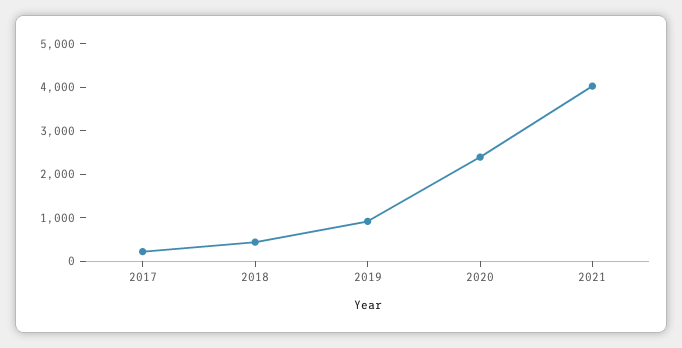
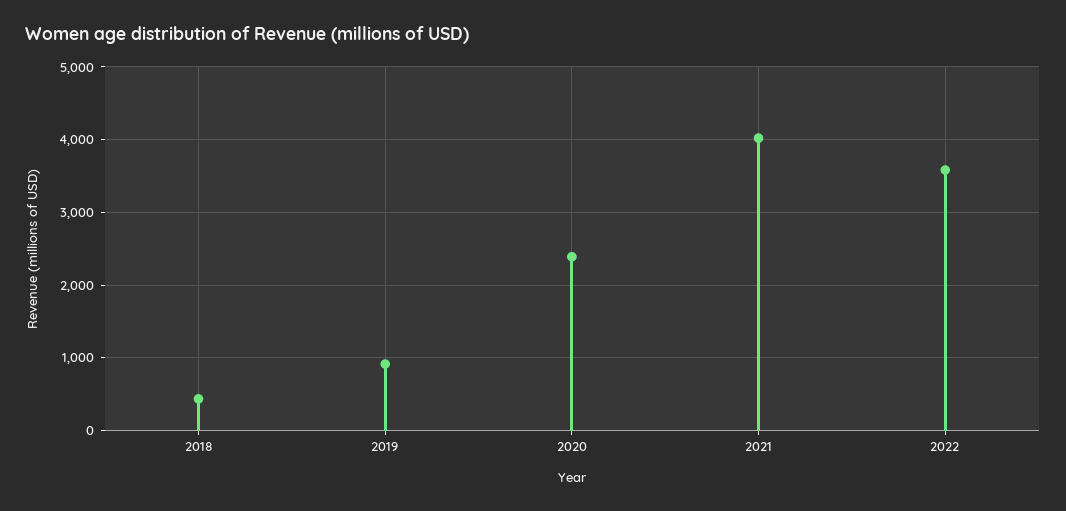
2017: 200 -> none
2022: none -> 3600

